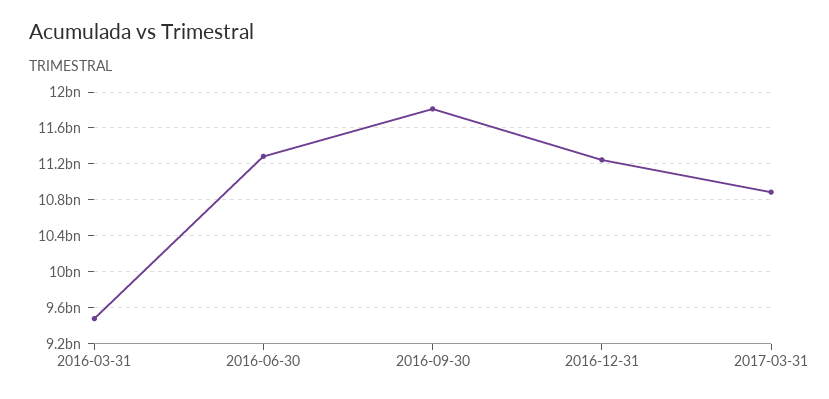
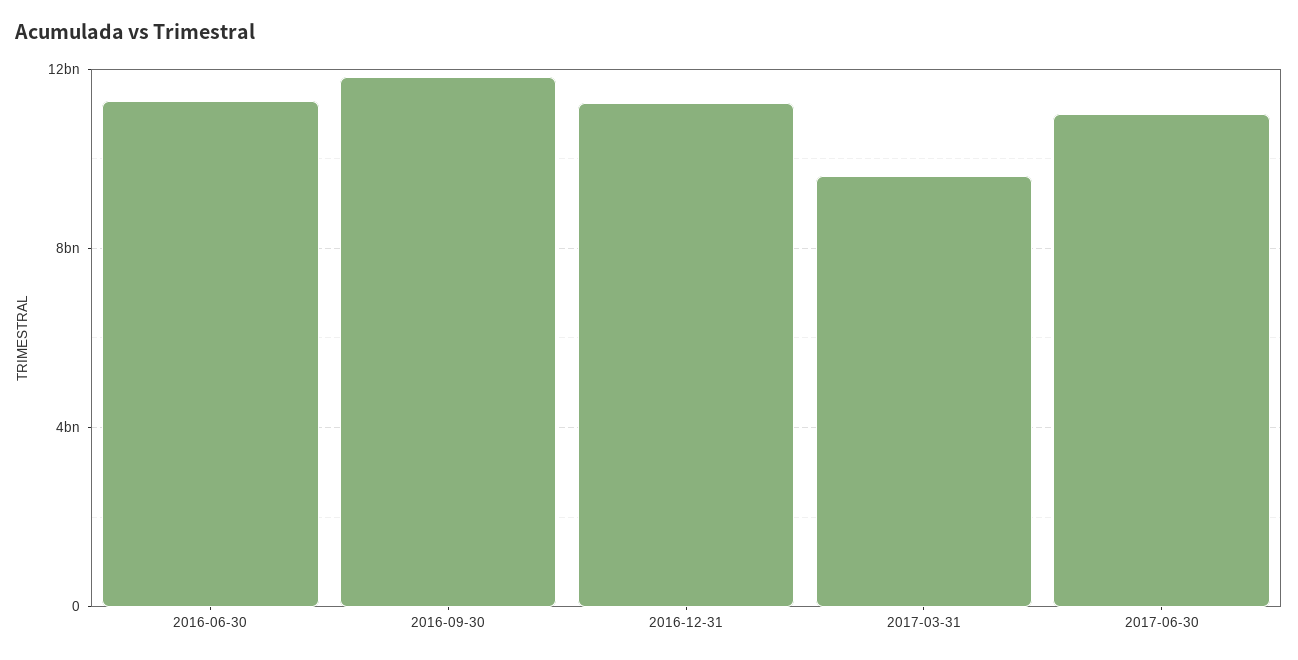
2016-03-31: 9500000000 -> none
2017-03-31: 10900000000 -> 9500000000
2017-06-30: none -> 11000000000

